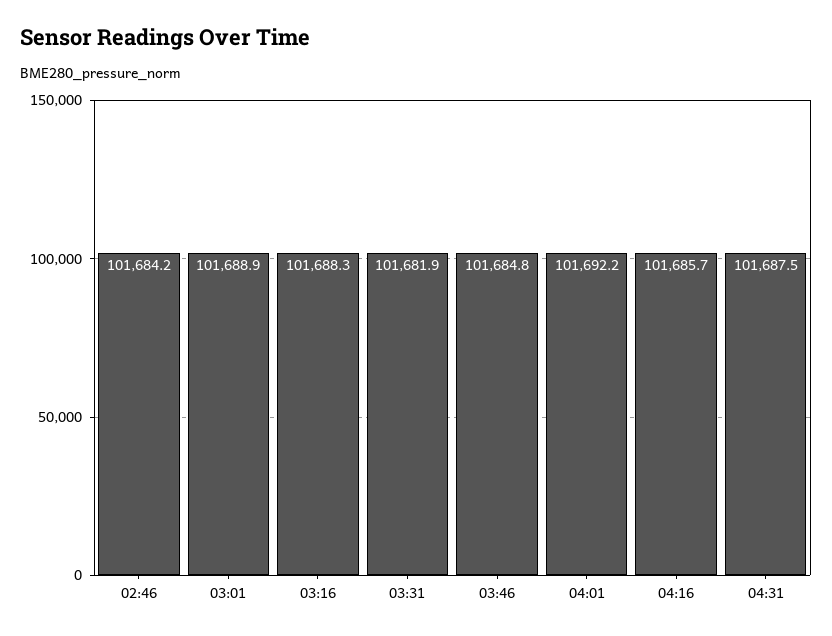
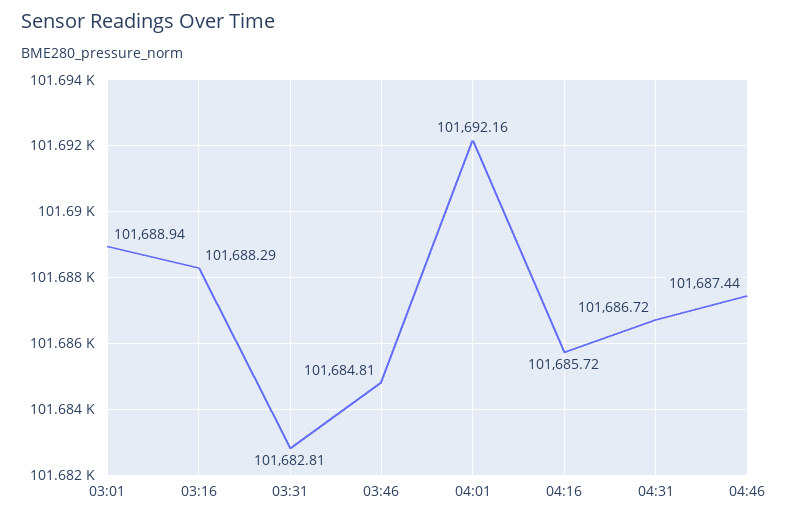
02:46: 101684.2 -> none
03:31: 101681.9 -> 101682.81
04:31: 101687.5 -> 101686.72
04:46: none -> 101687.44

